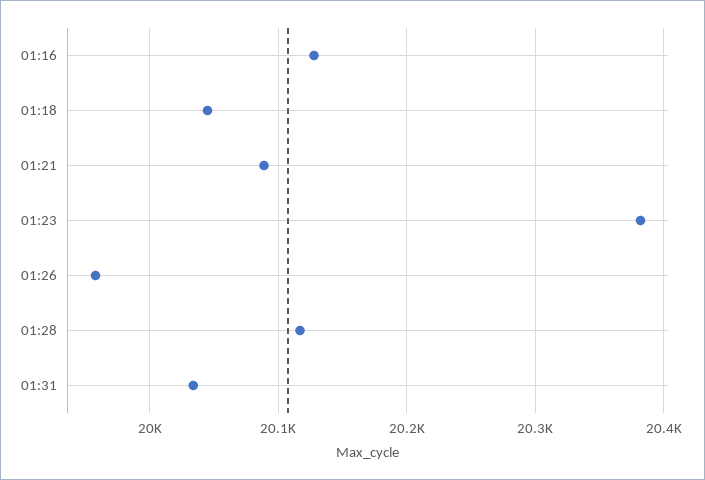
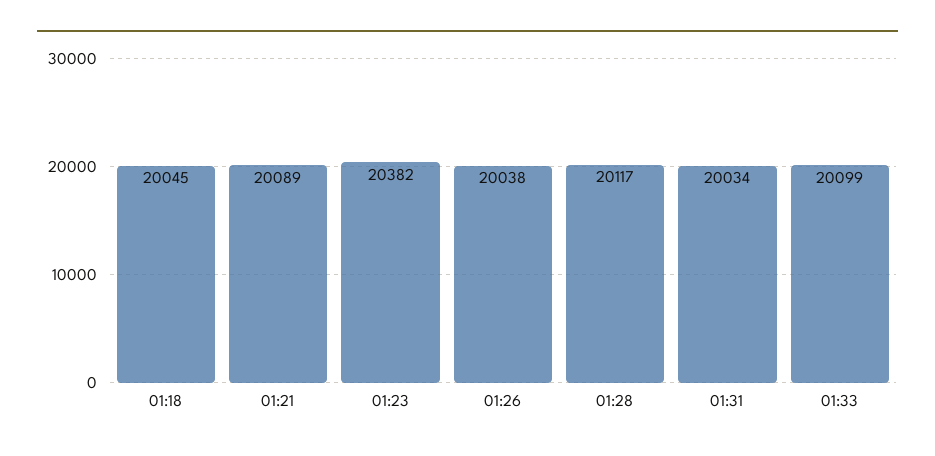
01:16: 20130 -> none
01:26: 19960 -> 20038
01:33: none -> 20099

